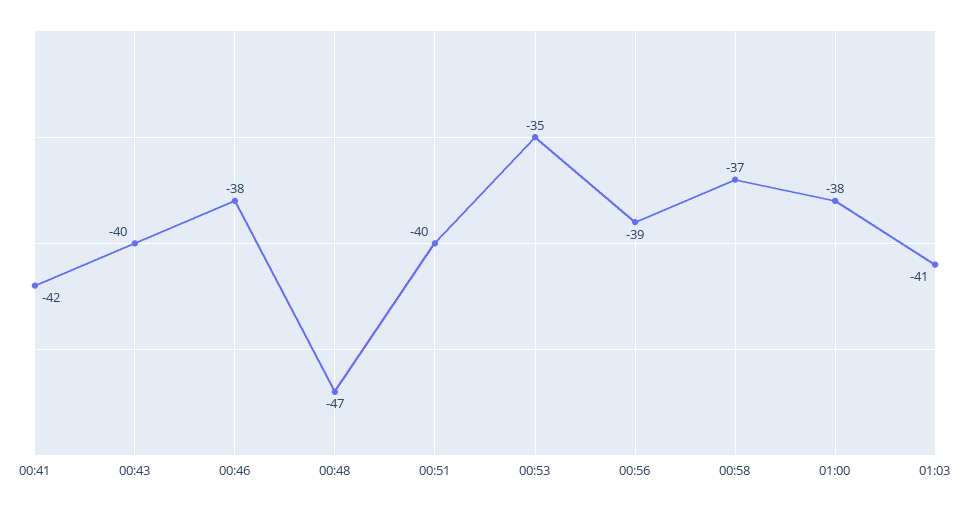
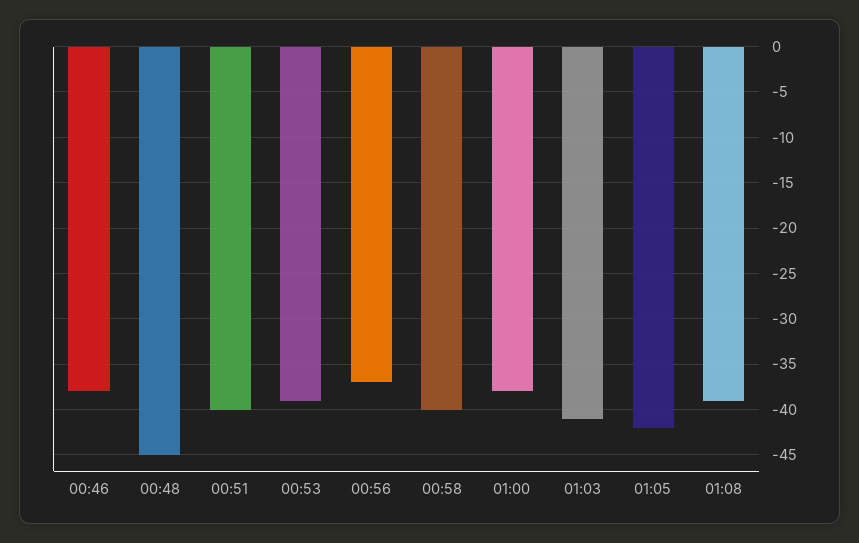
00:41: -42 -> none
00:43: -40 -> none
00:48: -47 -> -45
00:53: -35 -> -39
00:56: -39 -> -37
00:58: -37 -> -40
01:05: none -> -42
01:08: none -> -39

